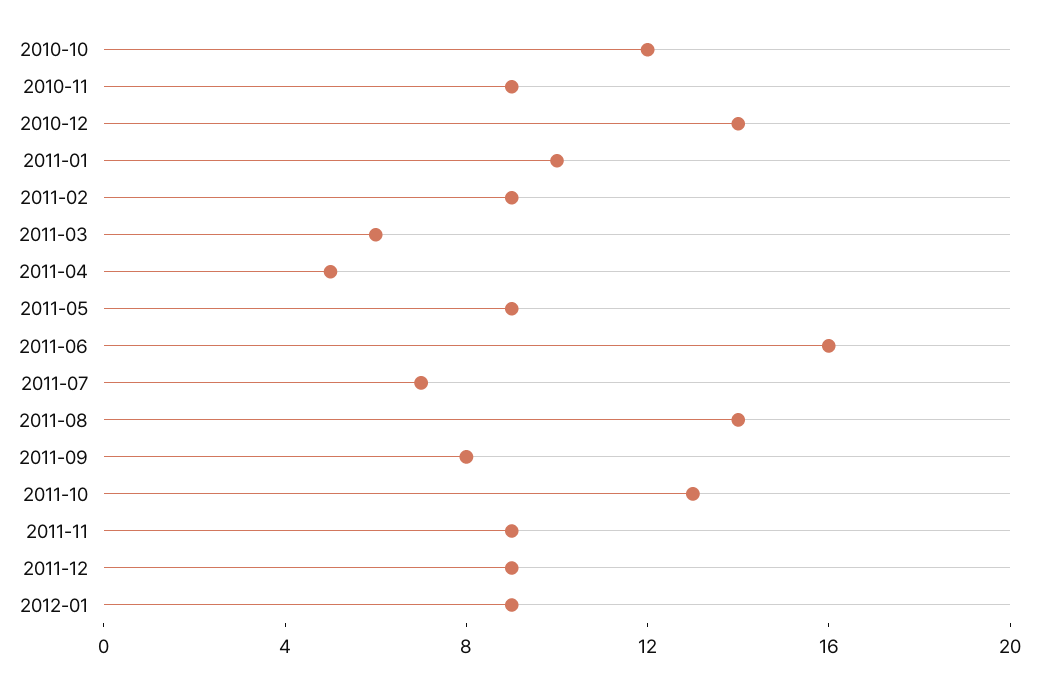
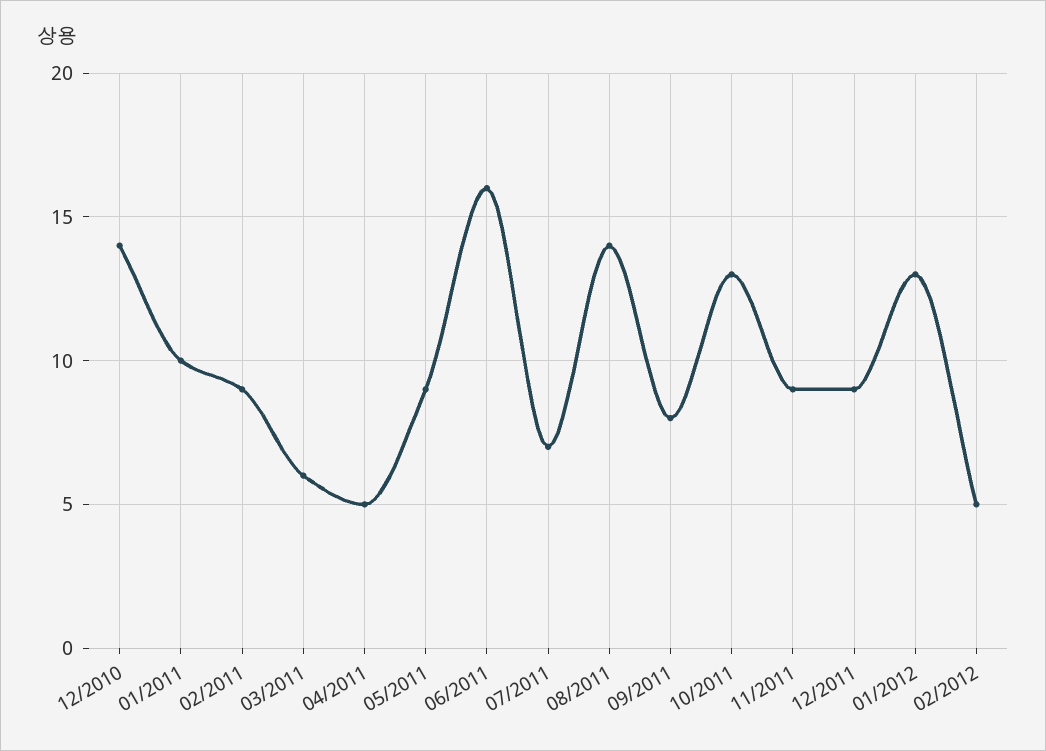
2010-10: 12 -> none
2010-11: 9 -> none
2012-01: 9 -> 13
02/2012: none -> 5

